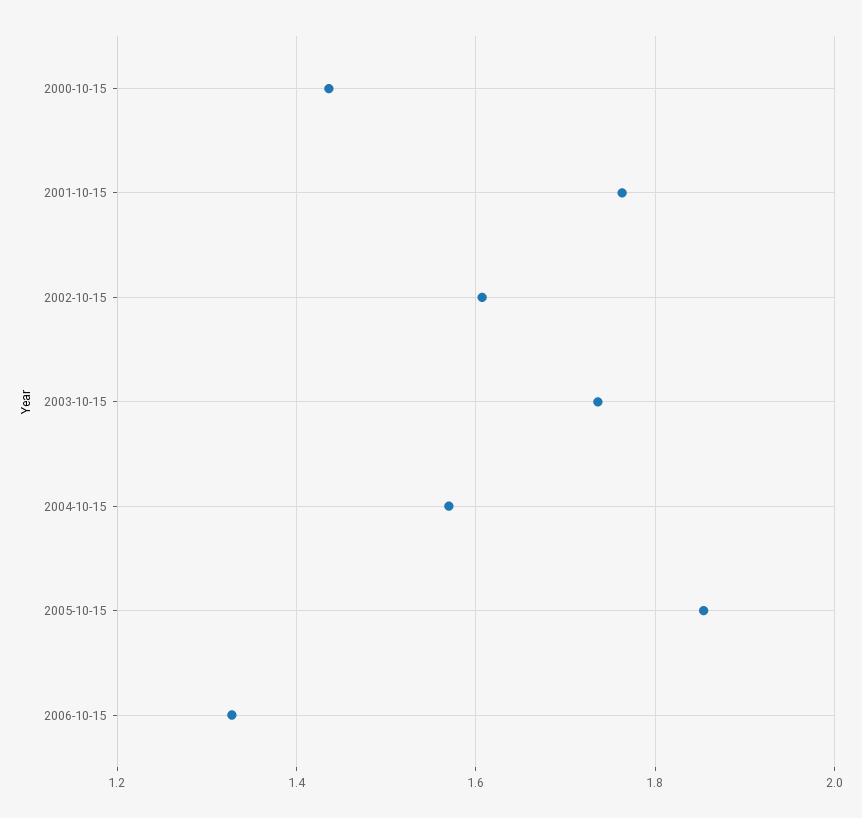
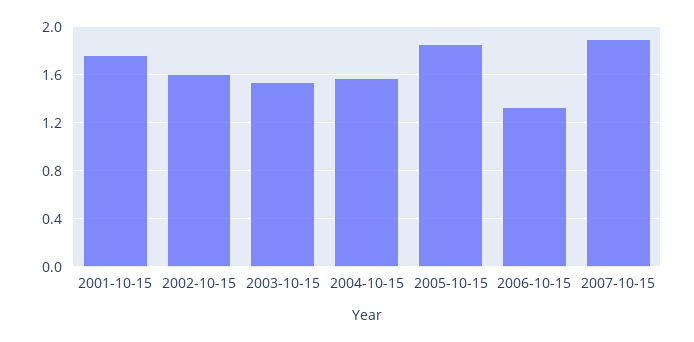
2000-10-15: 1.44 -> none
2003-10-15: 1.74 -> 1.55
2007-10-15: none -> 1.9

